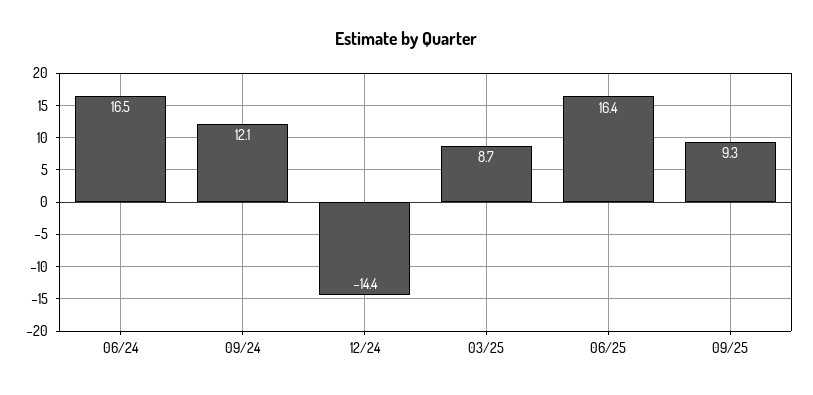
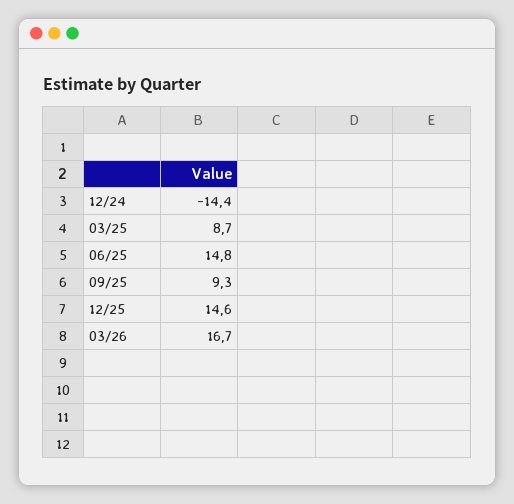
06/24: 16.5 -> none
09/24: 12.1 -> none
06/25: 16.4 -> 14.8
12/25: none -> 14.6
03/26: none -> 16.7

